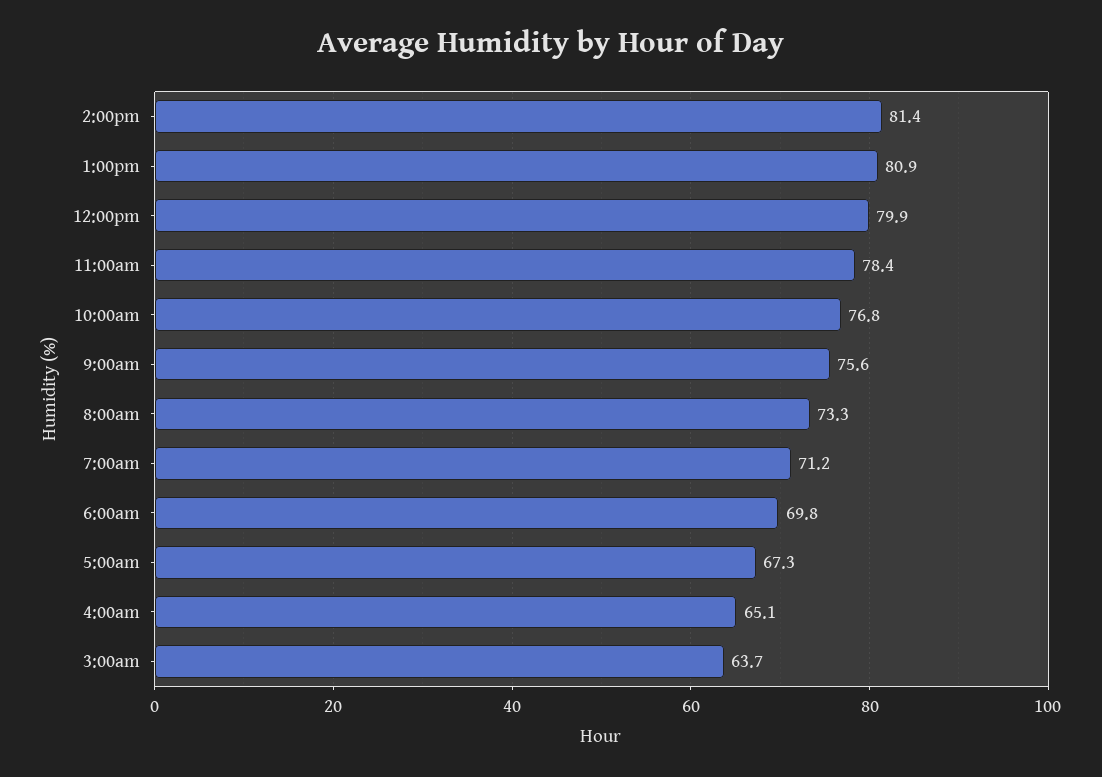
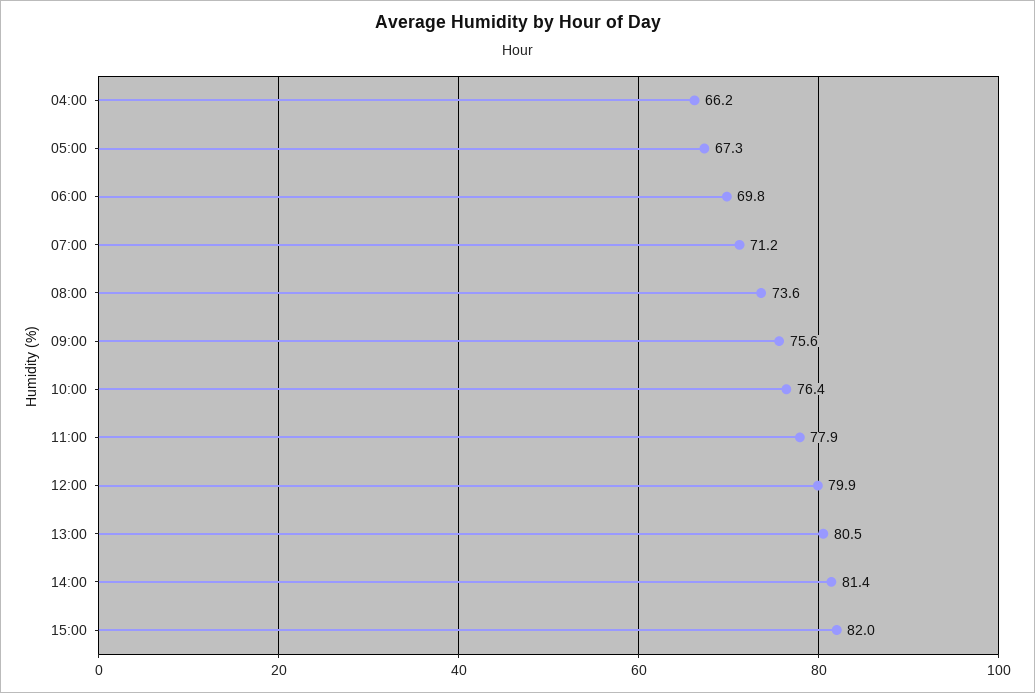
1:00pm: 80.9 -> 80.5
11:00am: 78.4 -> 77.9
10:00am: 76.8 -> 76.4
8:00am: 73.3 -> 73.6
4:00am: 65.1 -> 66.2
3:00am: 63.7 -> none
15:00: none -> 82

